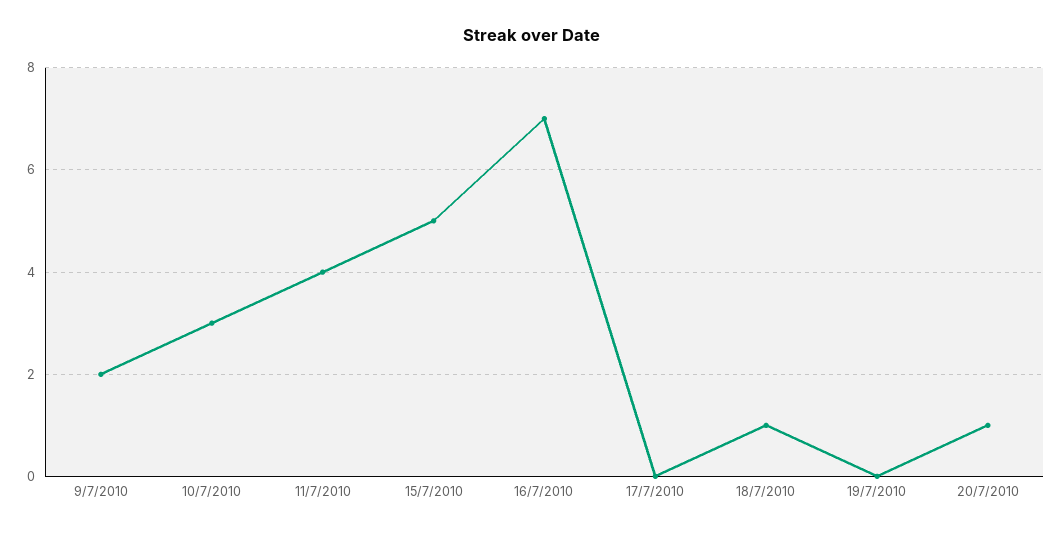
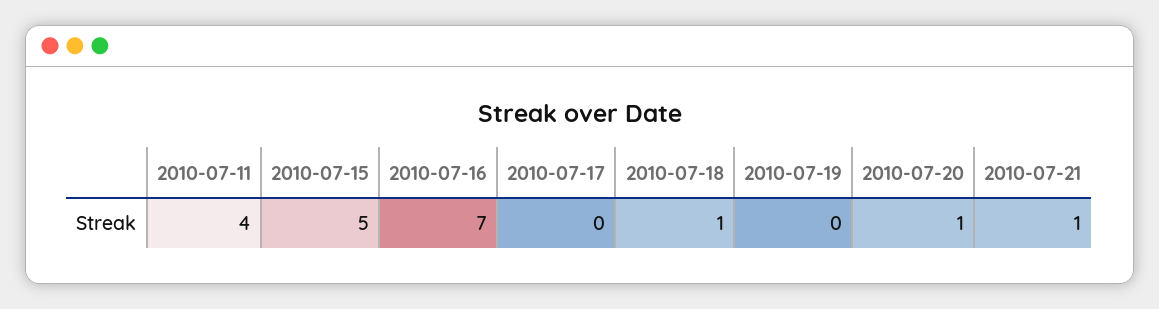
9/7/2010: 2 -> none
10/7/2010: 3 -> none
2010-07-21: none -> 1

